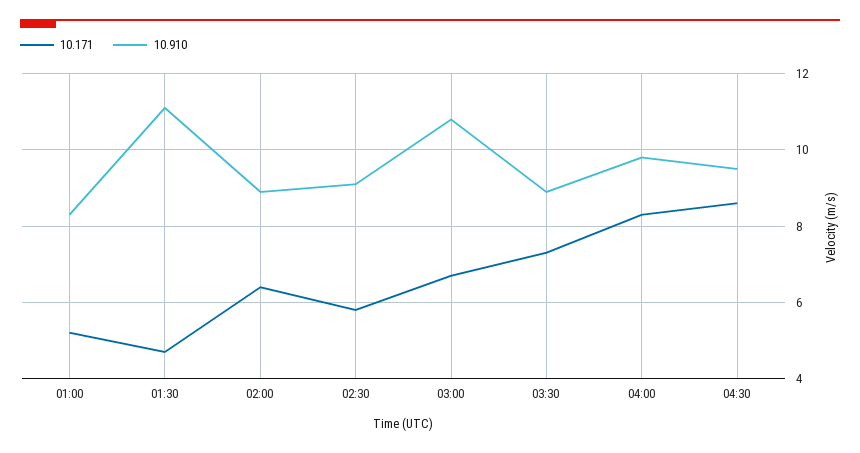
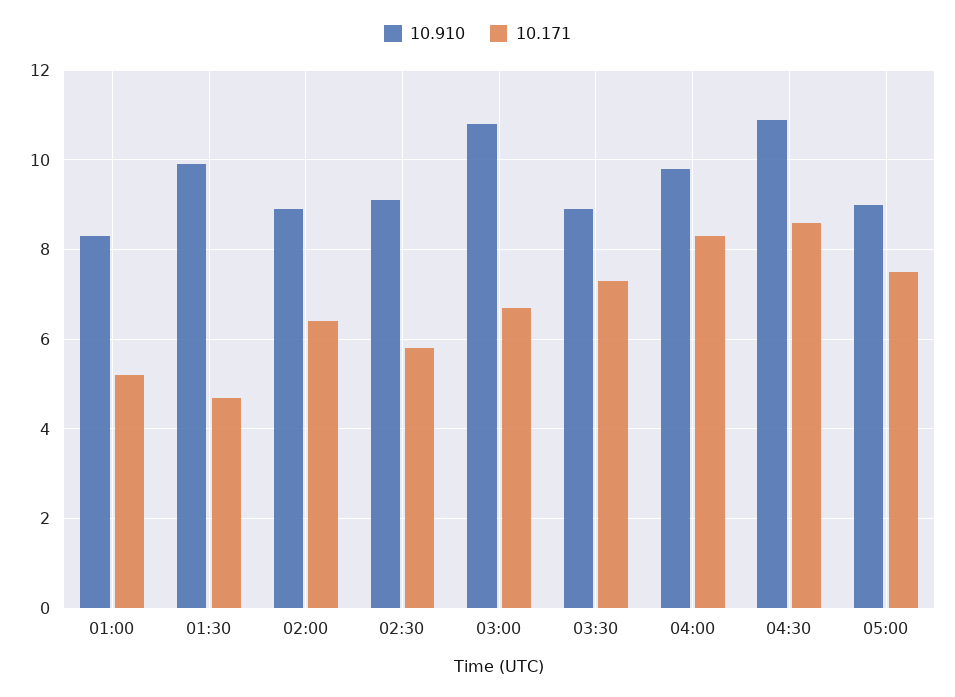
10.910, 01:30: 11 -> 10
10.910, 04:30: 9.5 -> 11
10.910, 05:00: none -> 9
10.171, 05:00: none -> 7.5

